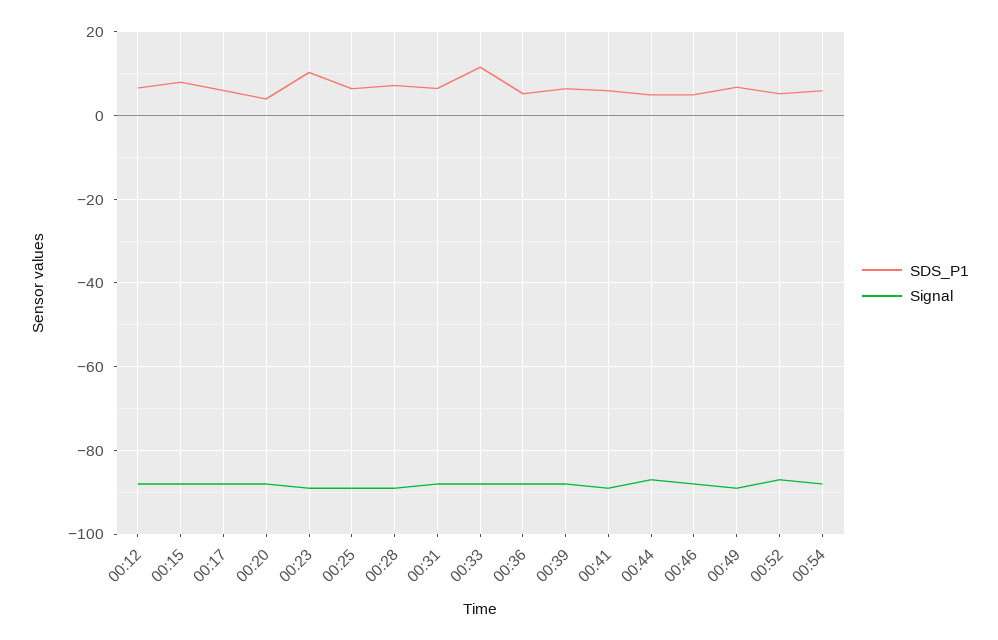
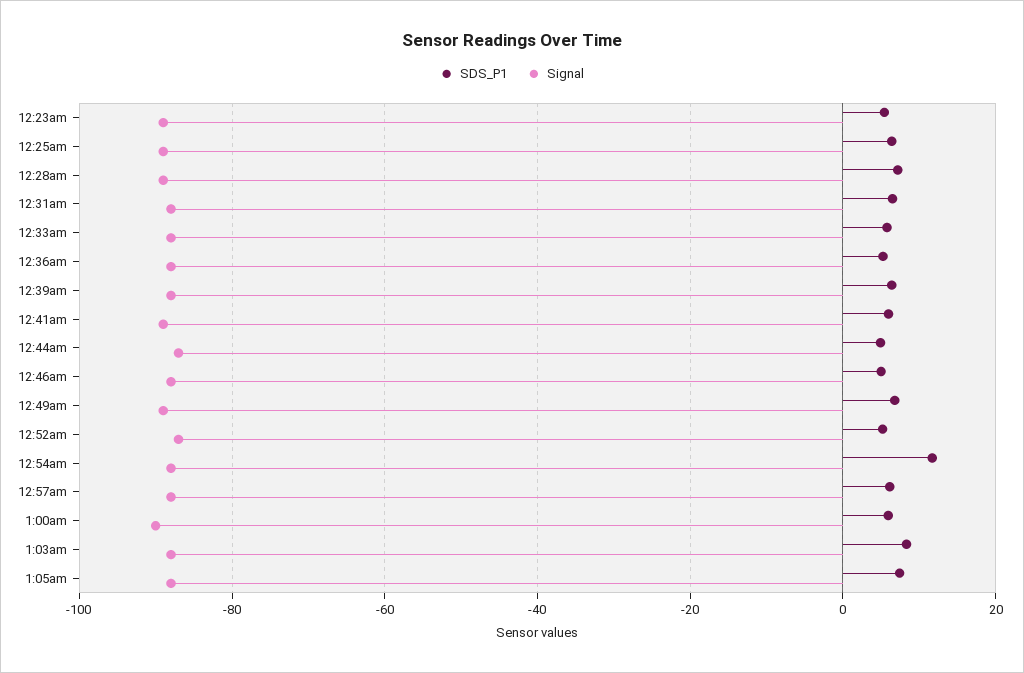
SDS_P1, 00:12: 6 -> none
Signal, 00:12: -88 -> none
SDS_P1, 00:15: 8 -> none
Signal, 00:15: -88 -> none
SDS_P1, 00:17: 6 -> none
Signal, 00:17: -88 -> none
SDS_P1, 00:20: 4 -> none
Signal, 00:20: -88 -> none
SDS_P1, 00:23: 10 -> 6
SDS_P1, 00:33: 12 -> 6
SDS_P1, 00:54: 6 -> 12
SDS_P1, 12:57am: none -> 6
Signal, 12:57am: none -> -88
SDS_P1, 1:00am: none -> 6
Signal, 1:00am: none -> -90
SDS_P1, 1:03am: none -> 8
Signal, 1:03am: none -> -88
SDS_P1, 1:05am: none -> 8
Signal, 1:05am: none -> -88

